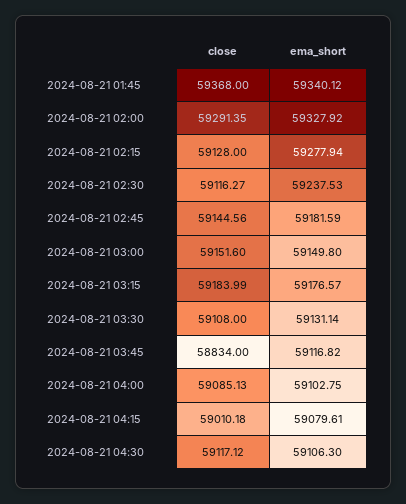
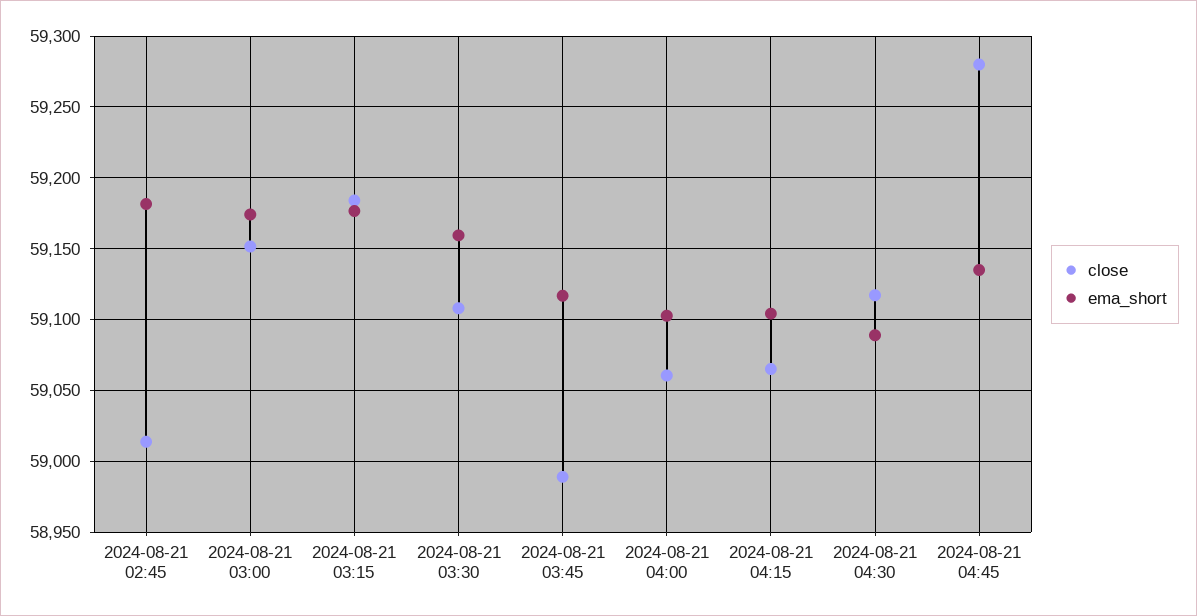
close, 2024-08-21 01:45: 59368 -> none
ema_short, 2024-08-21 01:45: 59340.12 -> none
close, 2024-08-21 02:00: 59291.35 -> none
ema_short, 2024-08-21 02:00: 59327.92 -> none
close, 2024-08-21 02:15: 59128 -> none
ema_short, 2024-08-21 02:15: 59277.94 -> none
close, 2024-08-21 02:30: 59116.27 -> none
ema_short, 2024-08-21 02:30: 59237.53 -> none
close, 2024-08-21 02:45: 59144.56 -> 59015
ema_short, 2024-08-21 03:00: 59149.8 -> 59175
ema_short, 2024-08-21 03:30: 59131.14 -> 59160
close, 2024-08-21 03:45: 58834 -> 58990
close, 2024-08-21 04:00: 59085.13 -> 59060
close, 2024-08-21 04:15: 59010.18 -> 59065
ema_short, 2024-08-21 04:15: 59079.61 -> 59105
ema_short, 2024-08-21 04:30: 59106.3 -> 59090
close, 2024-08-21 04:45: none -> 59280
ema_short, 2024-08-21 04:45: none -> 59135

